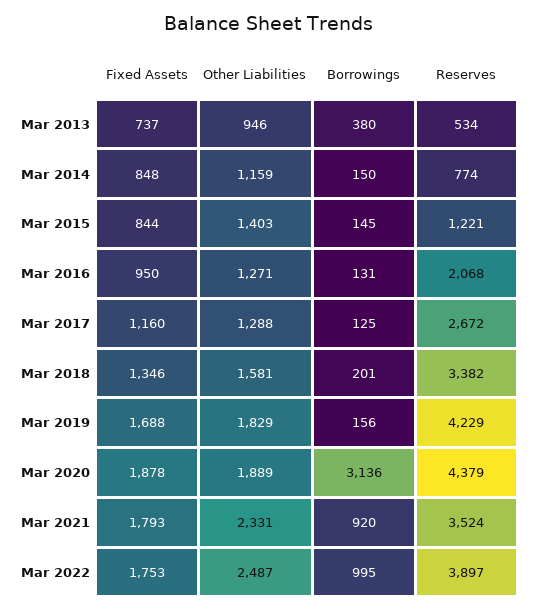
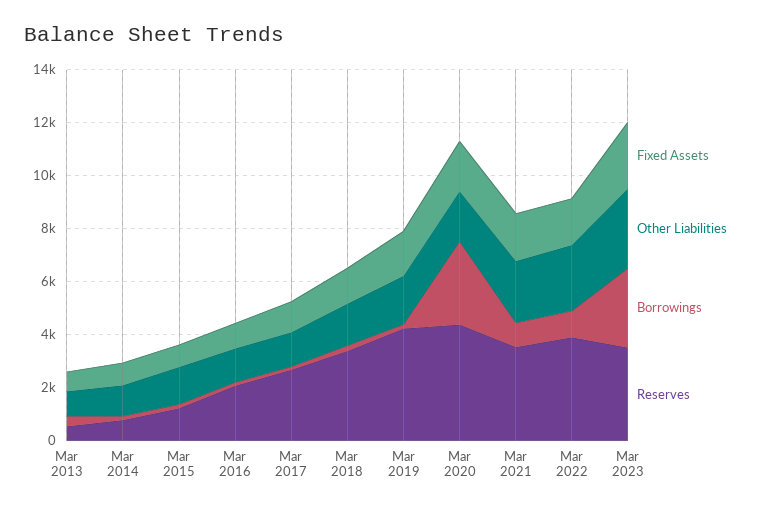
Fixed Assets, Mar 2023: none -> 2500
Other Liabilities, Mar 2023: none -> 3000
Borrowings, Mar 2023: none -> 3000
Reserves, Mar 2023: none -> 3500

